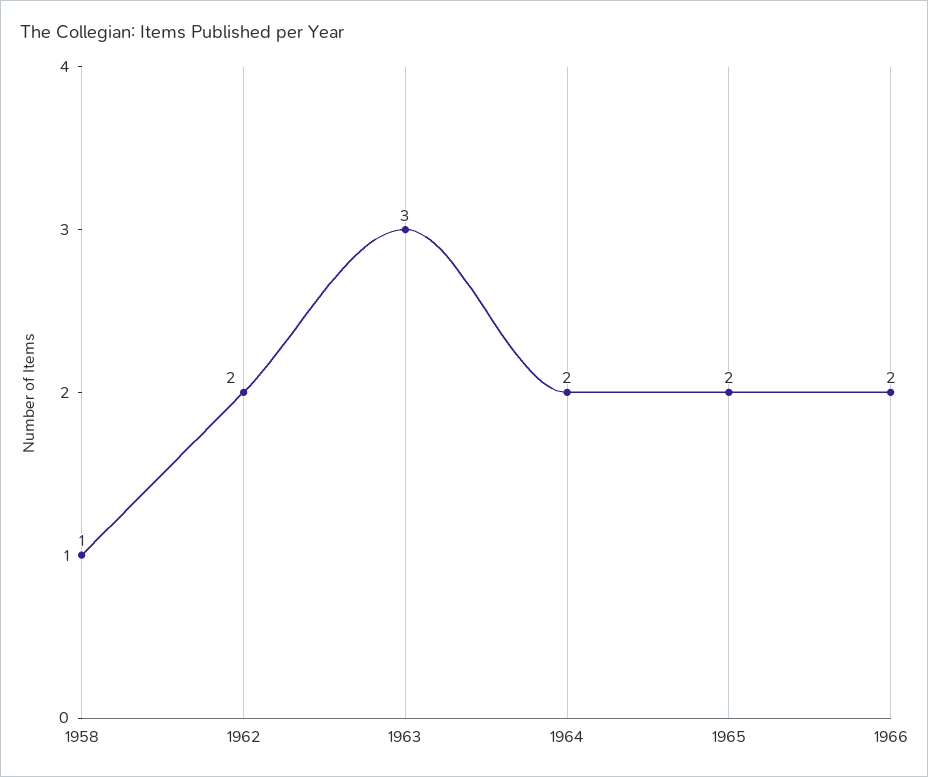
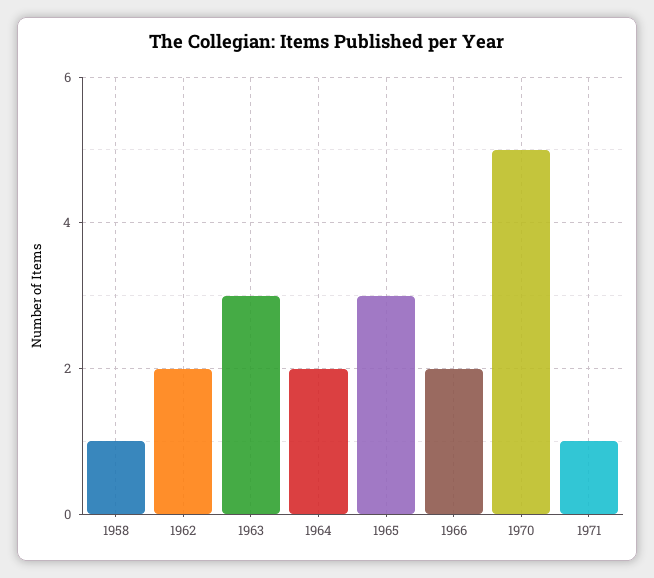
1965: 2 -> 3
1970: none -> 5
1971: none -> 1

